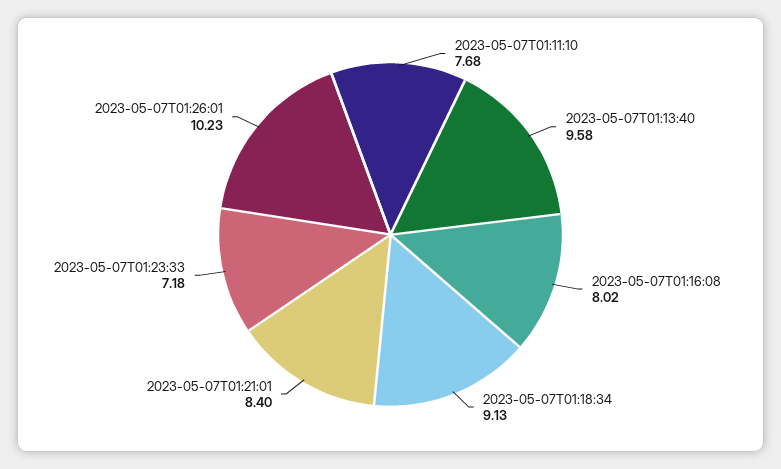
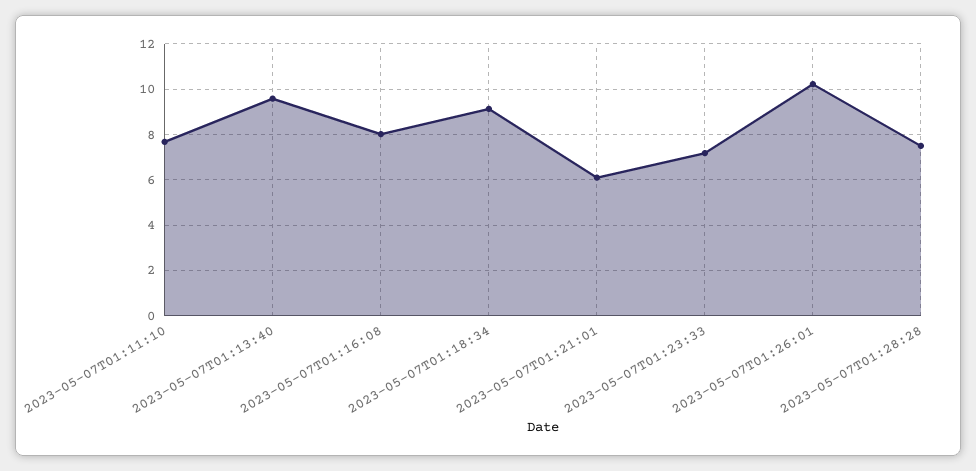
2023-05-07T01:21:01: 8.4 -> 6
2023-05-07T01:28:28: none -> 7.5

